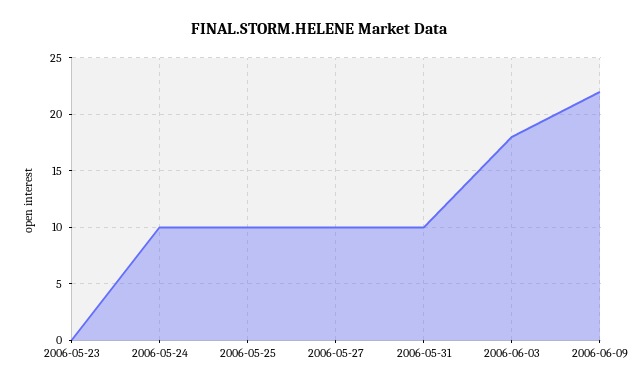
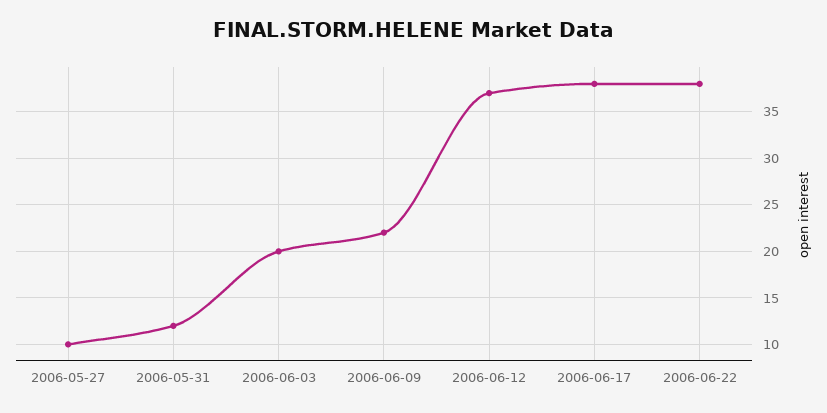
2006-05-23: 0 -> none
2006-05-24: 10 -> none
2006-05-25: 10 -> none
2006-05-31: 10 -> 12
2006-06-03: 18 -> 20
2006-06-12: none -> 37
2006-06-17: none -> 38
2006-06-22: none -> 38

